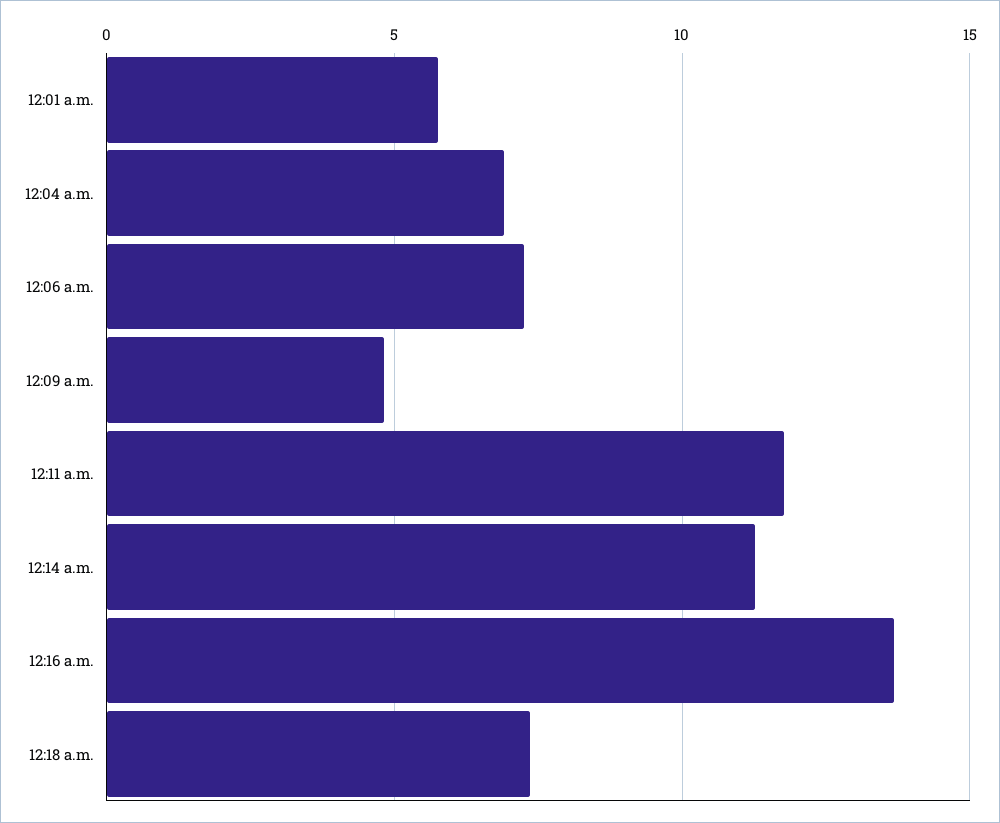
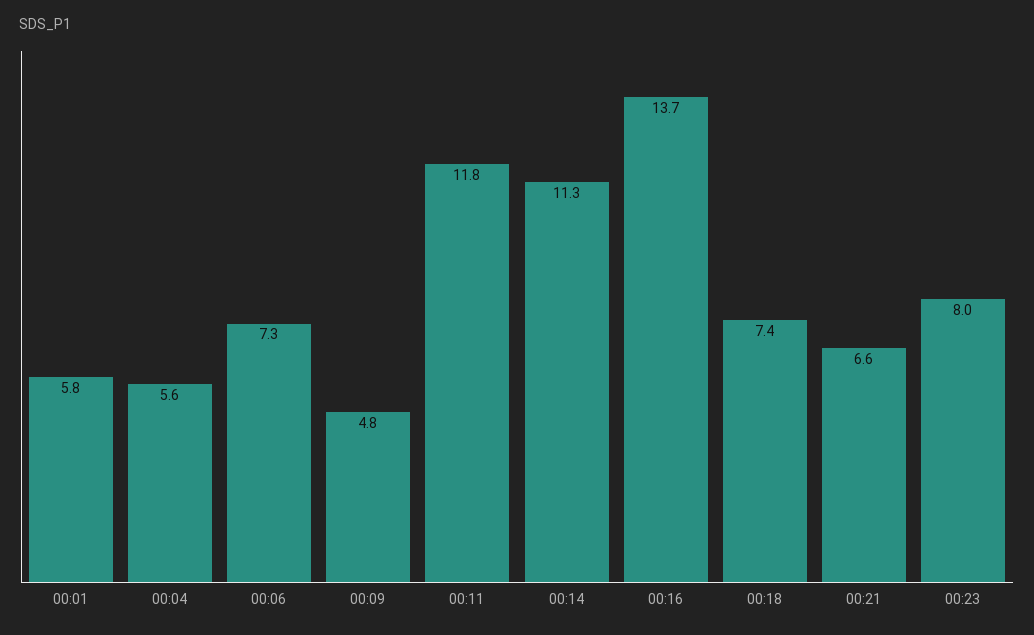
12:04 a.m.: 7 -> 5.6
00:21: none -> 6.6
00:23: none -> 8

